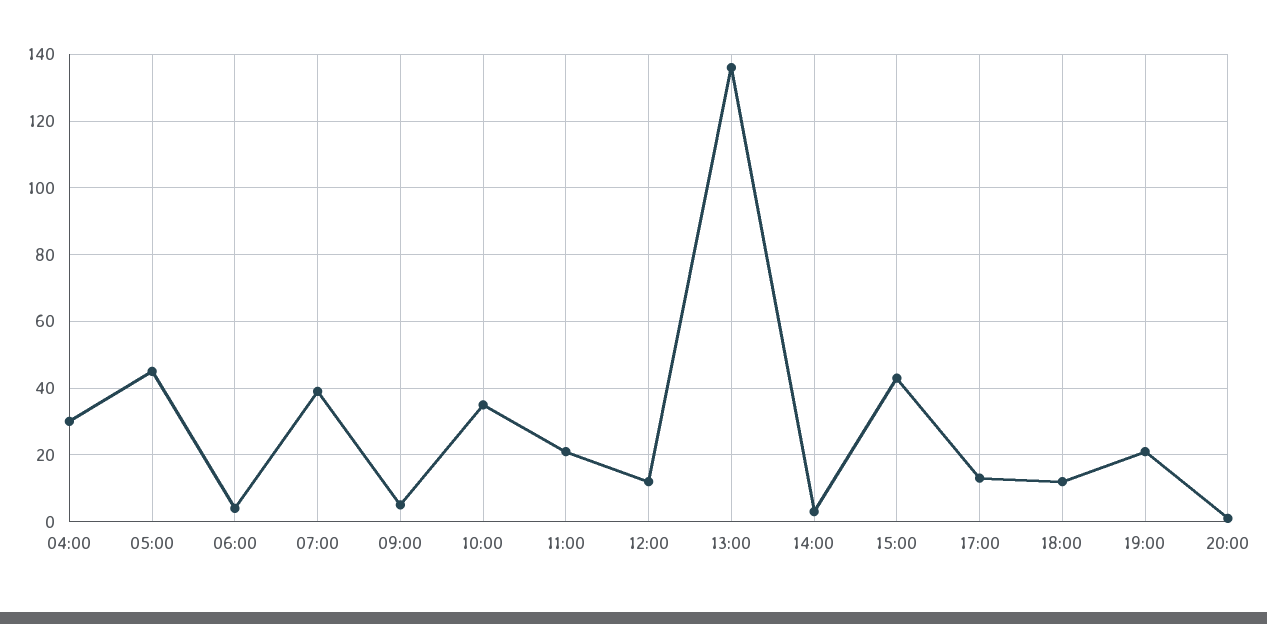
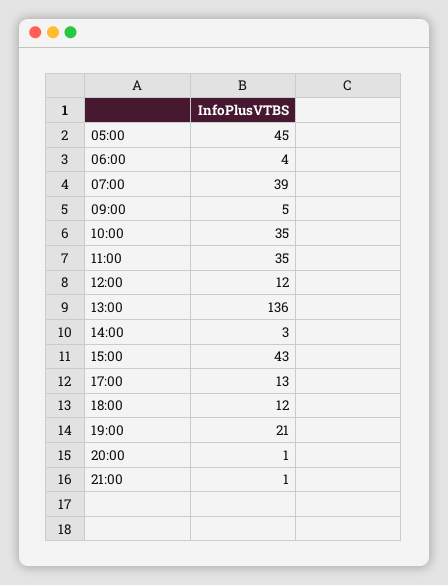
04:00: 30 -> none
11:00: 20 -> 35
21:00: none -> 1

